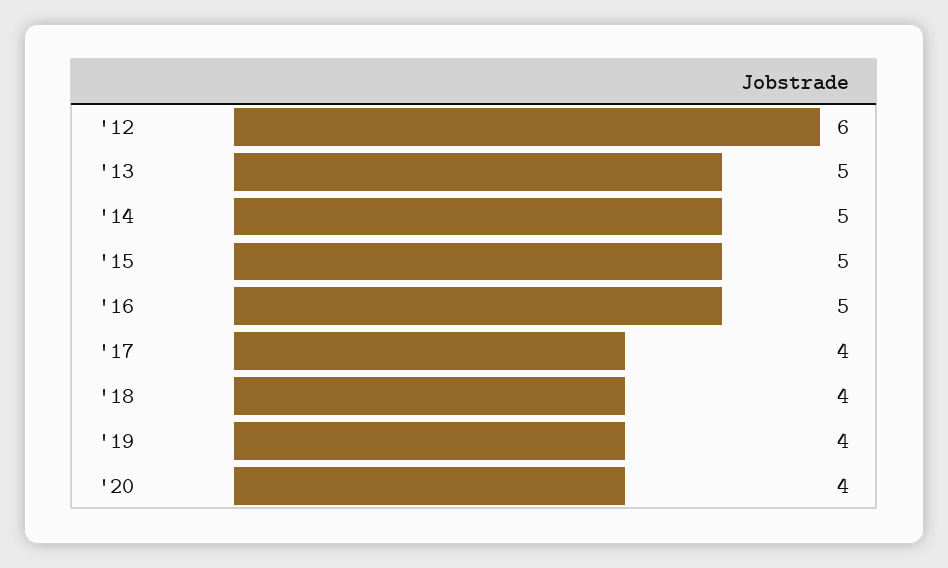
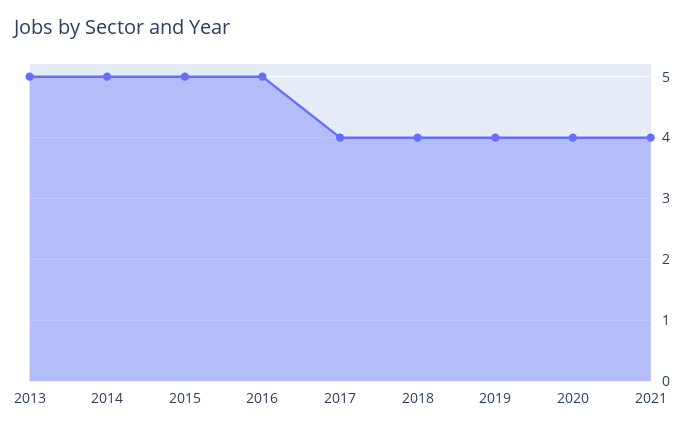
'12: 6 -> none
2021: none -> 4

